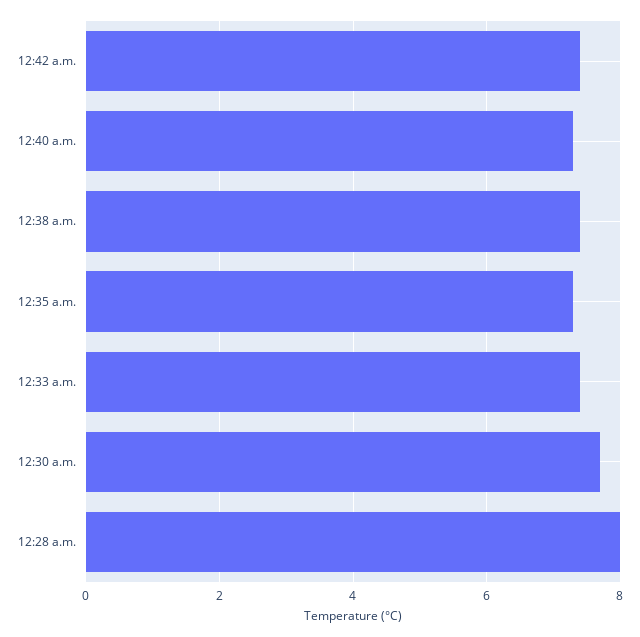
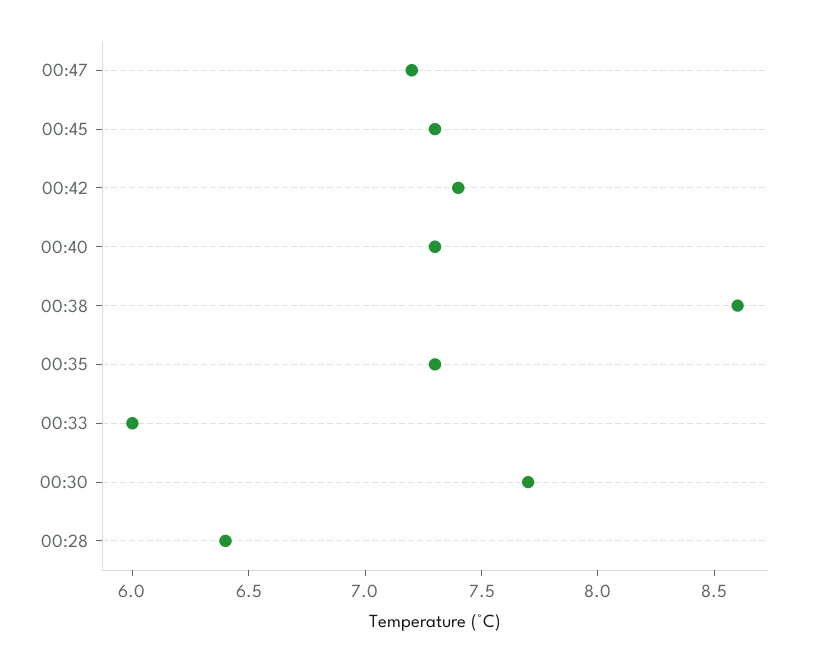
12:38 a.m.: 7.5 -> 8.6
12:33 a.m.: 7.5 -> 6
12:28 a.m.: 8 -> 6.4
00:47: none -> 7.2
00:45: none -> 7.3

